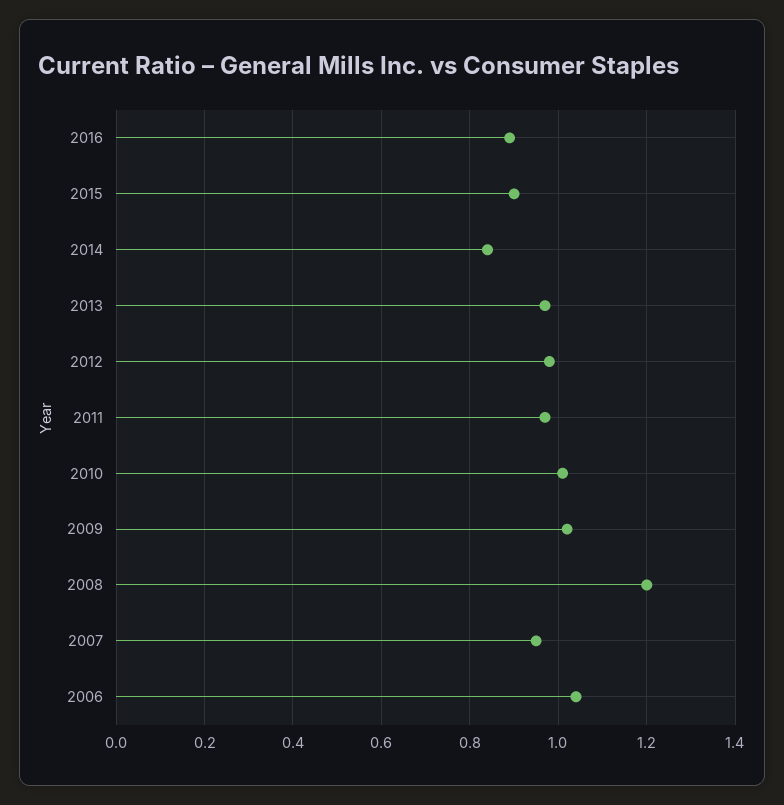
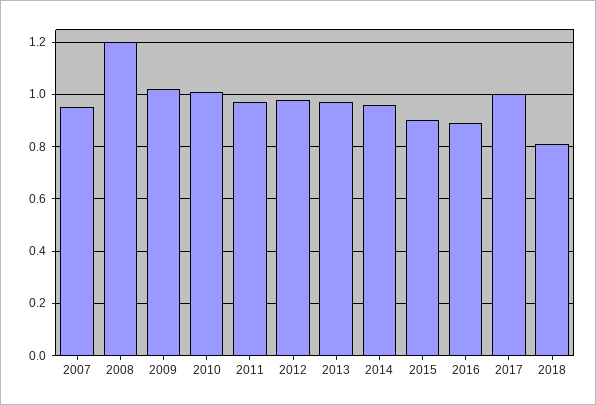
2014: 0.85 -> 0.95
2006: 1.05 -> none
2017: none -> 1
2018: none -> 0.8

